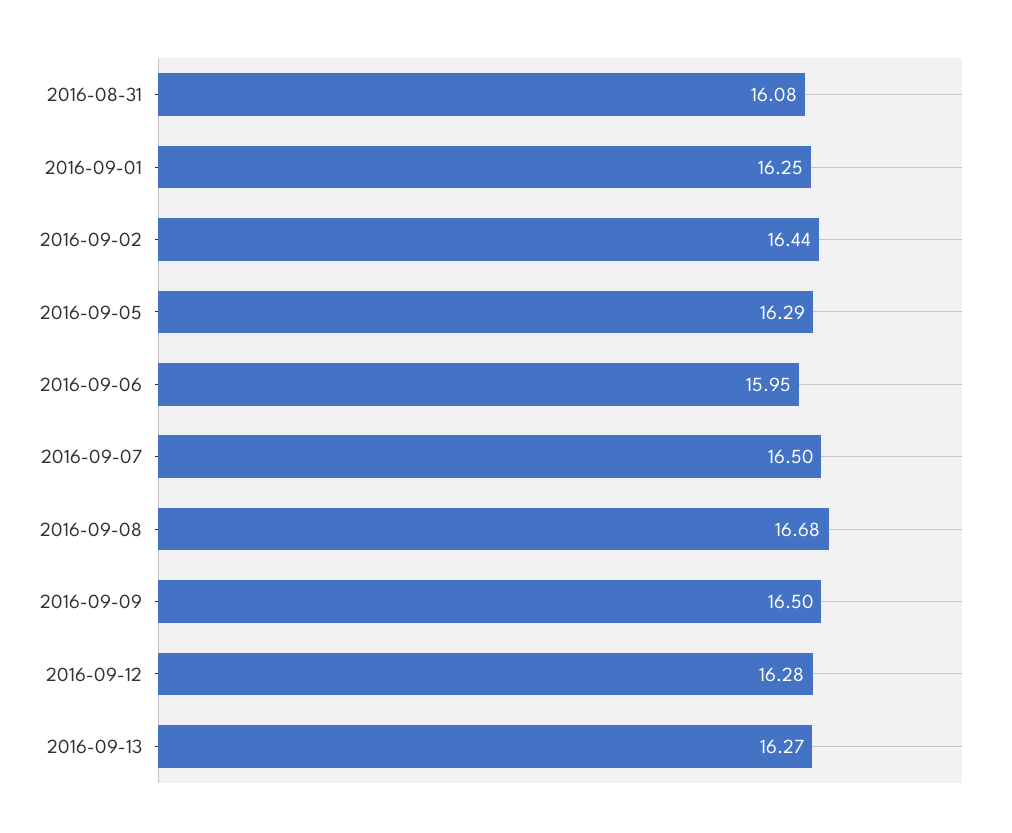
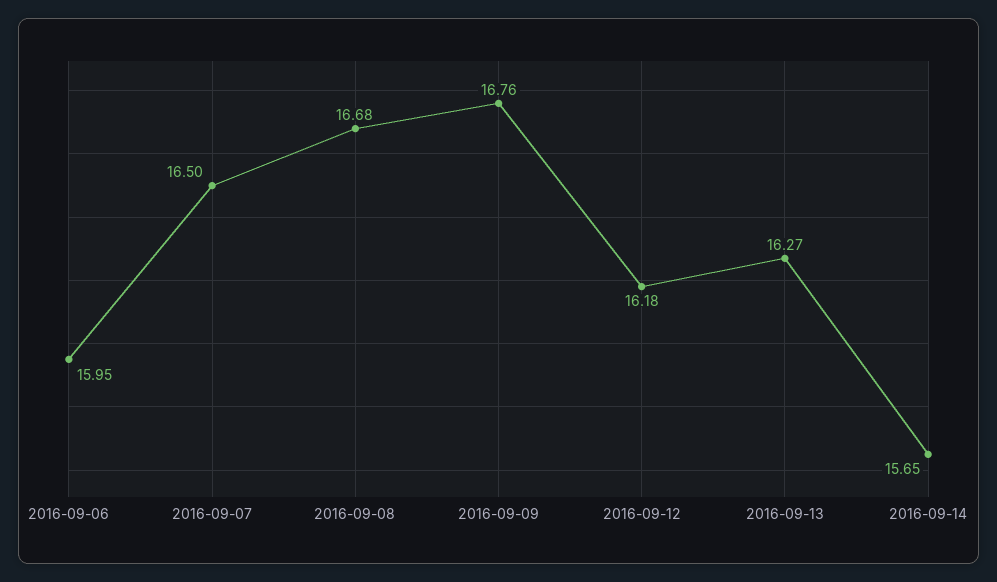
2016-08-31: 16.08 -> none
2016-09-01: 16.25 -> none
2016-09-02: 16.44 -> none
2016-09-05: 16.29 -> none
2016-09-09: 16.5 -> 16.76
2016-09-12: 16.28 -> 16.18
2016-09-14: none -> 15.65

